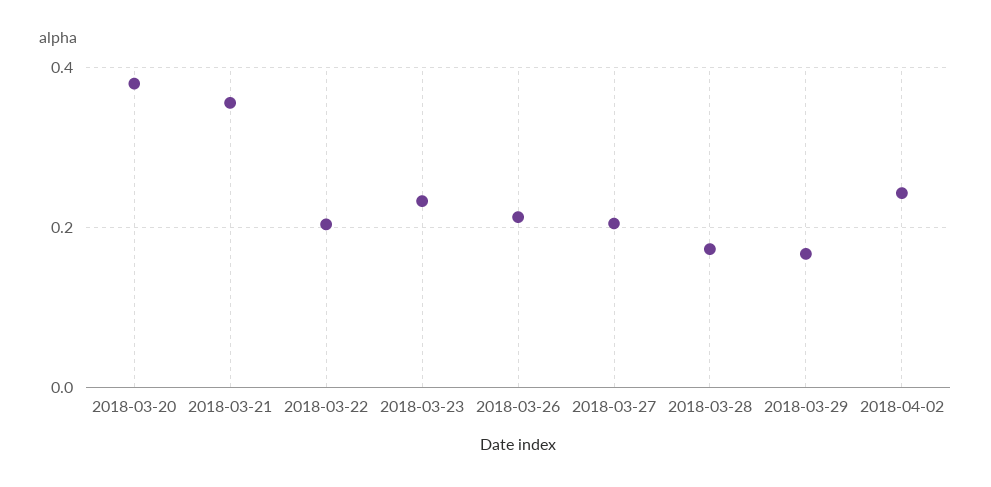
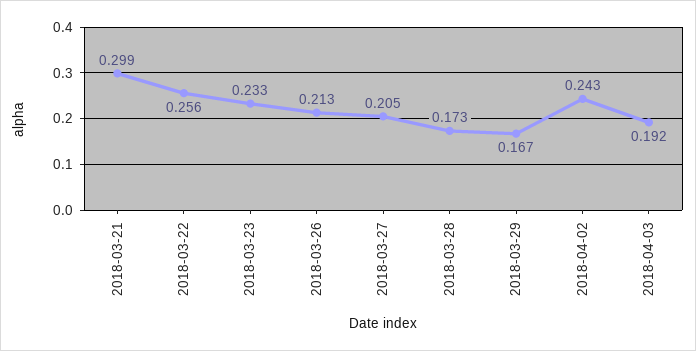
2018-03-20: 0.38 -> none
2018-03-21: 0.36 -> 0.299
2018-03-22: 0.2 -> 0.256
2018-04-03: none -> 0.192

